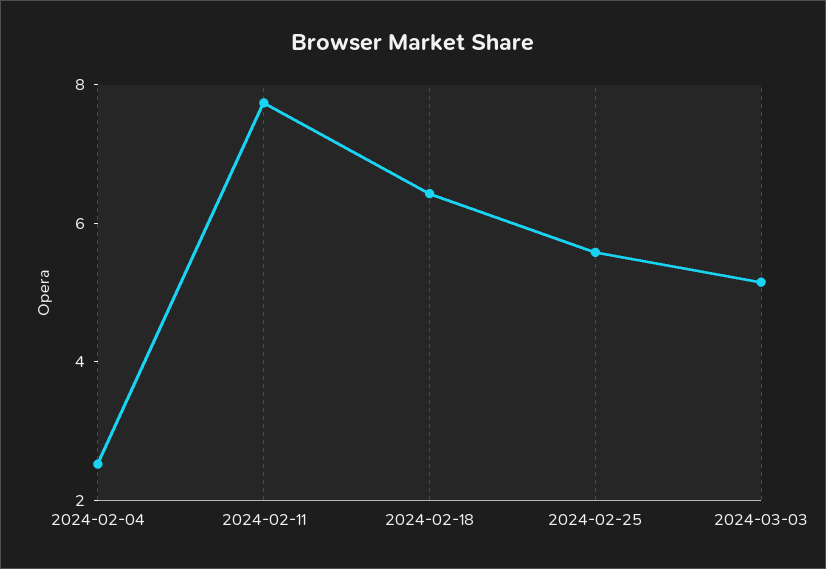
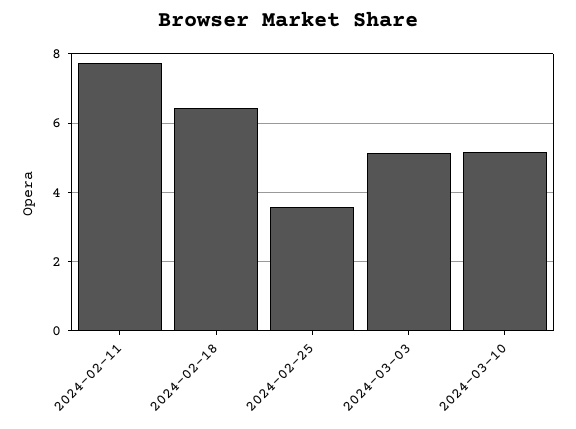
2024-02-04: 2.5 -> none
2024-02-25: 5.5 -> 3.6
2024-03-10: none -> 5.2

